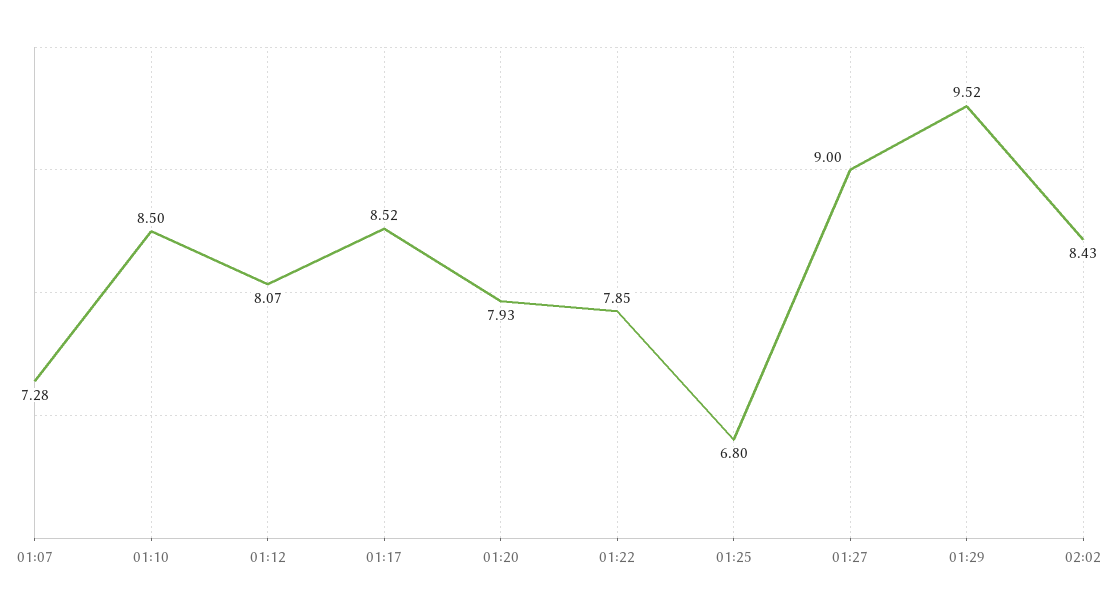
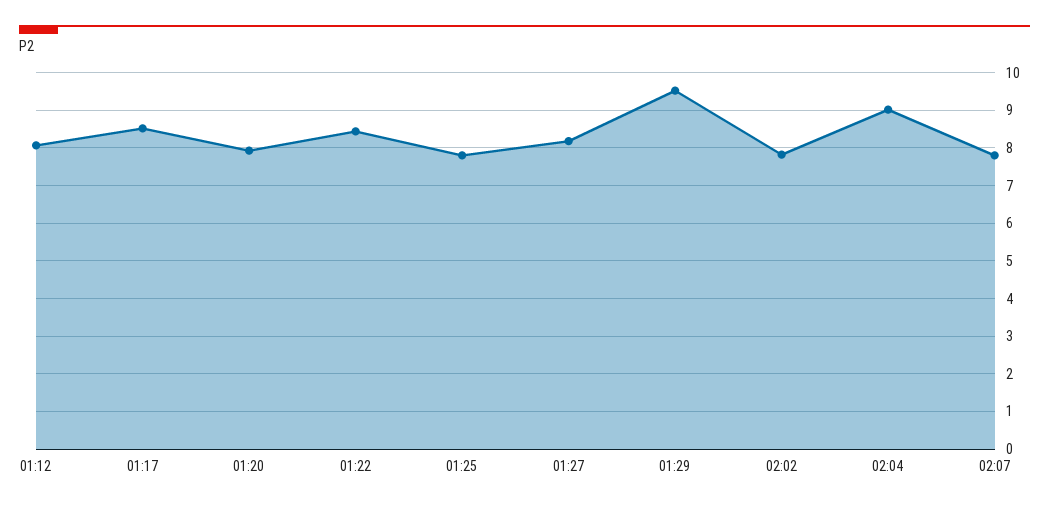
01:07: 7.28 -> none
01:10: 8.5 -> none
01:22: 7.85 -> 8.4
01:25: 6.8 -> 7.8
01:27: 9 -> 8.2
02:02: 8.43 -> 7.8
02:04: none -> 9
02:07: none -> 7.8

